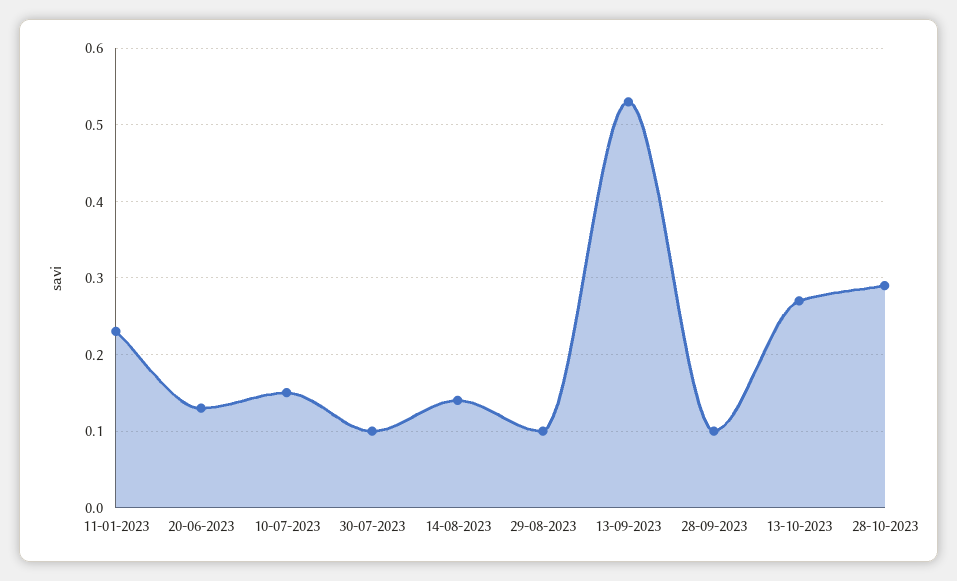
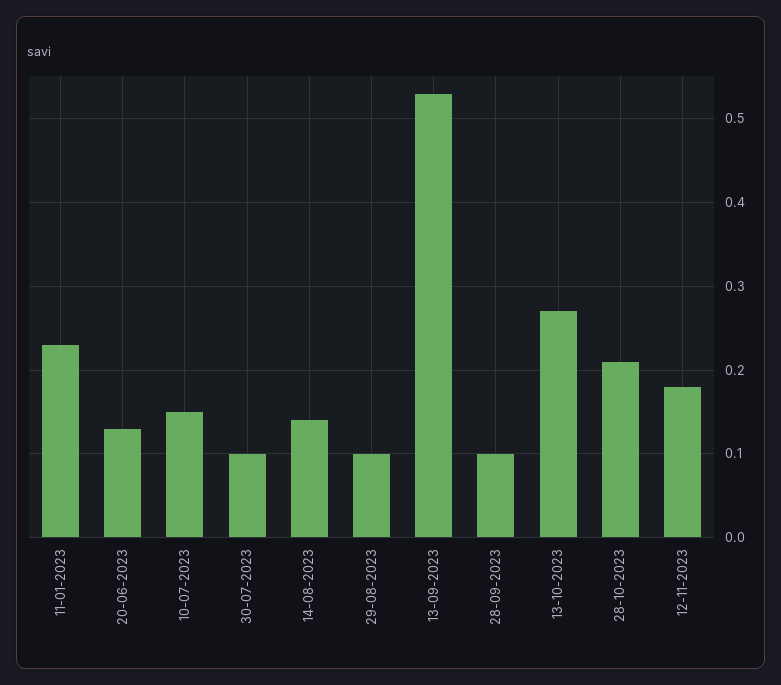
28-10-2023: 0.29 -> 0.21
12-11-2023: none -> 0.18

